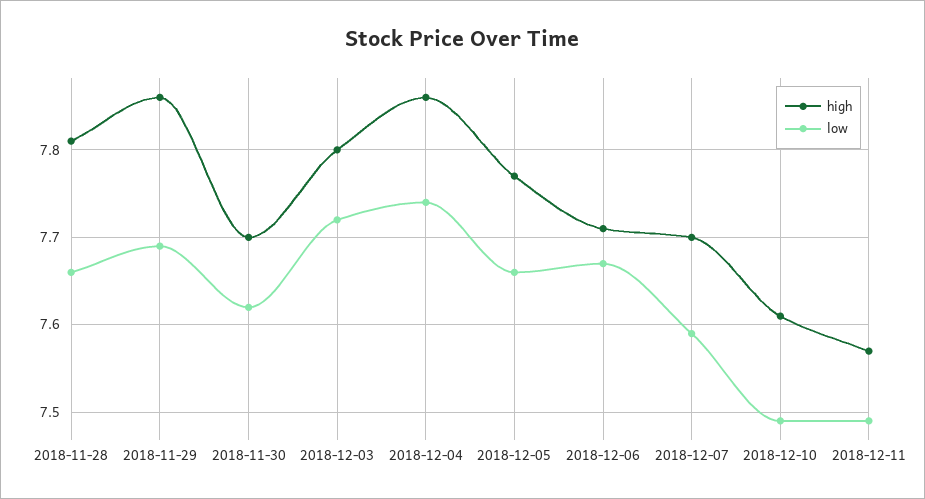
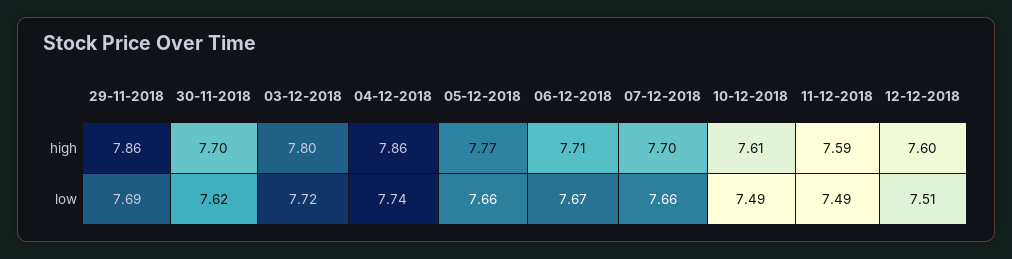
high, 2018-11-28: 7.81 -> none
low, 2018-11-28: 7.66 -> none
low, 2018-12-07: 7.59 -> 7.66
high, 2018-12-11: 7.57 -> 7.59
high, 12-12-2018: none -> 7.6
low, 12-12-2018: none -> 7.51

